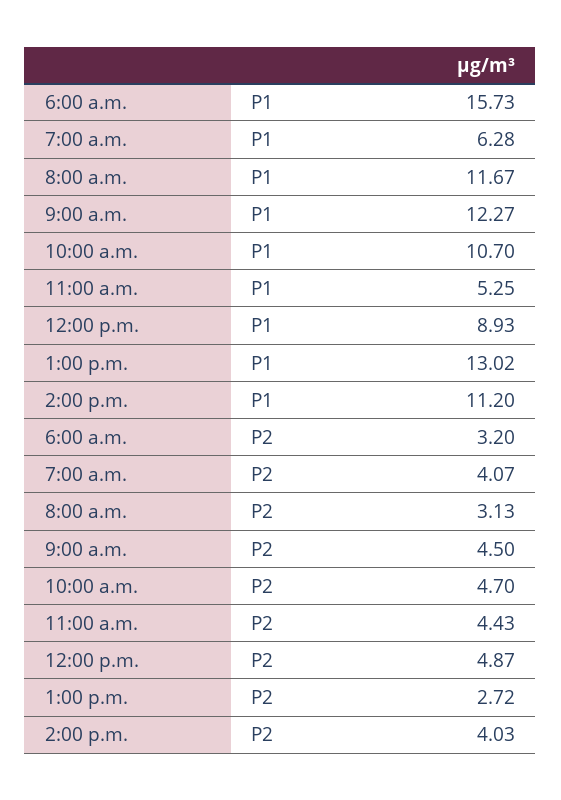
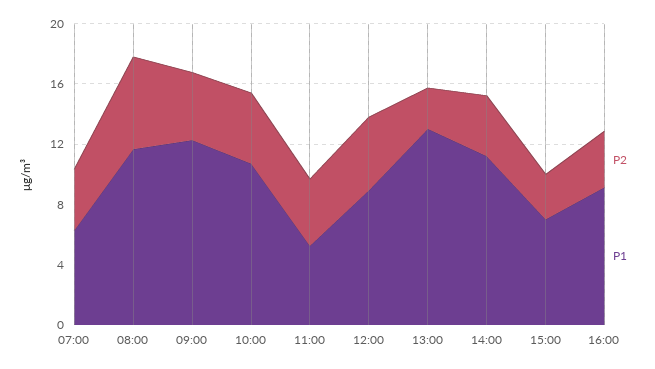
P1, 6:00 a.m.: 15.73 -> none
P2, 6:00 a.m.: 3.2 -> none
P2, 8:00 a.m.: 3.13 -> 6
P2, 15:00: none -> 3
P1, 15:00: none -> 7
P2, 16:00: none -> 4
P1, 16:00: none -> 9

